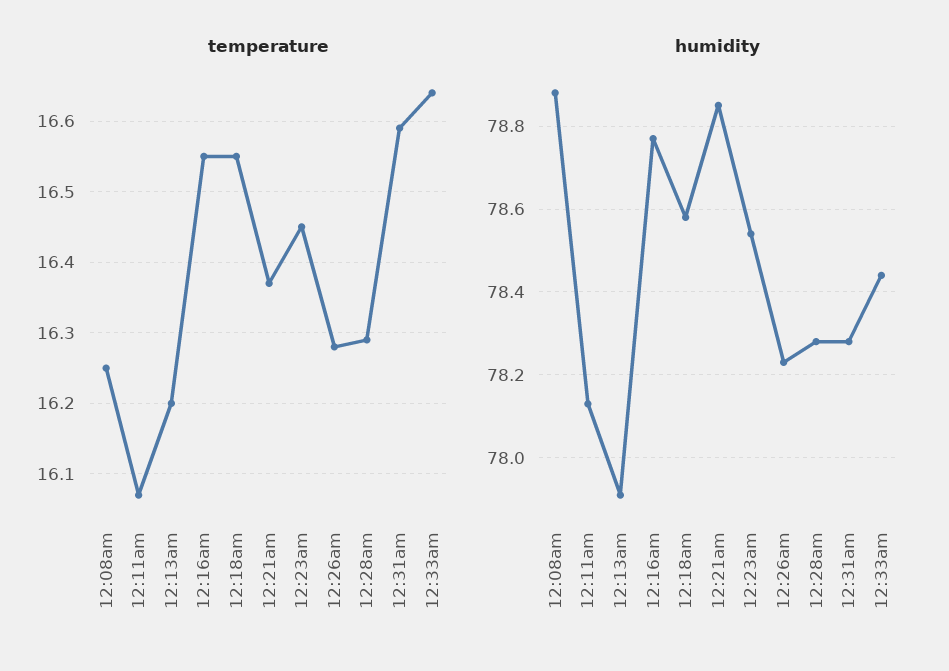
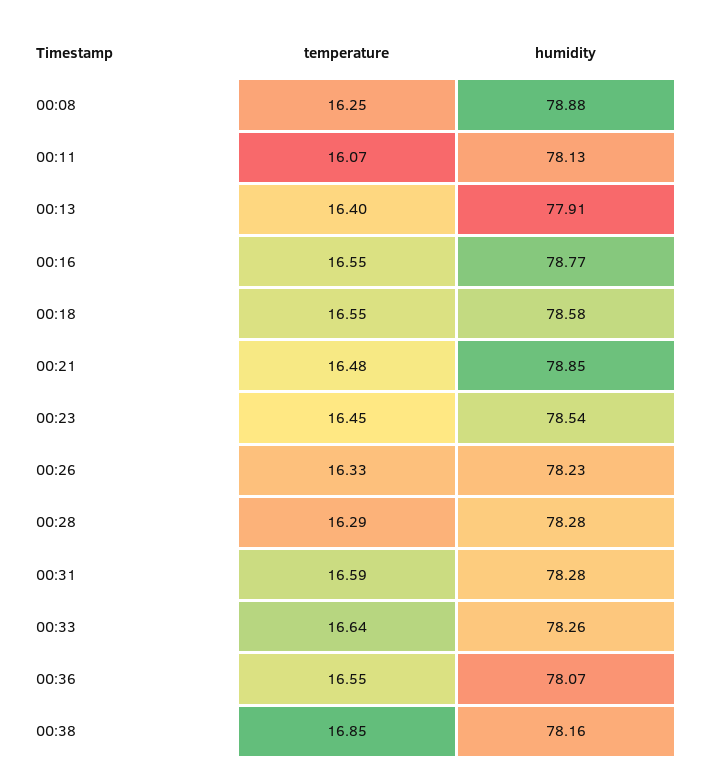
temperature, 12:13am: 16.2 -> 16.4
temperature, 12:21am: 16.37 -> 16.48
temperature, 12:26am: 16.28 -> 16.33
humidity, 12:33am: 78.45 -> 78.26
temperature, 00:36: none -> 16.55
humidity, 00:36: none -> 78.07
temperature, 00:38: none -> 16.85
humidity, 00:38: none -> 78.16

